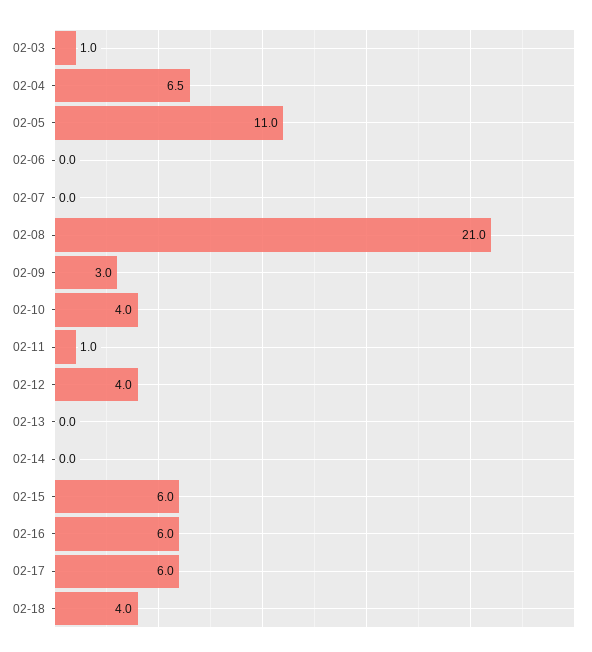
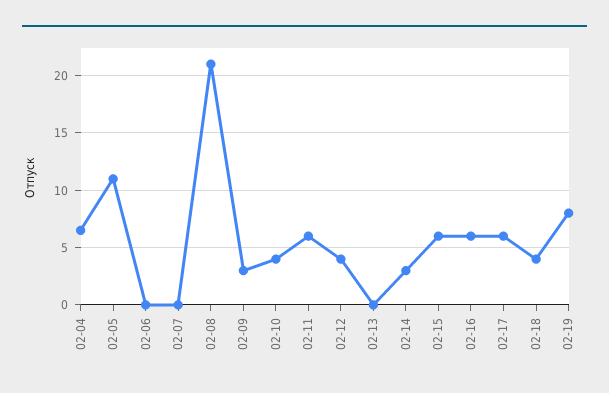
02-03: 1 -> none
02-11: 1 -> 6
02-14: 0 -> 3
02-19: none -> 8

